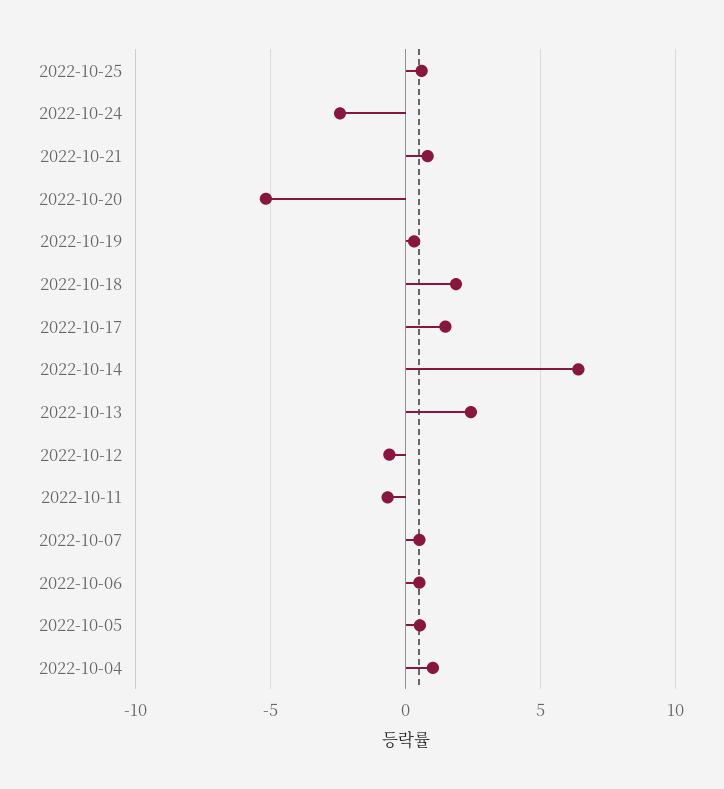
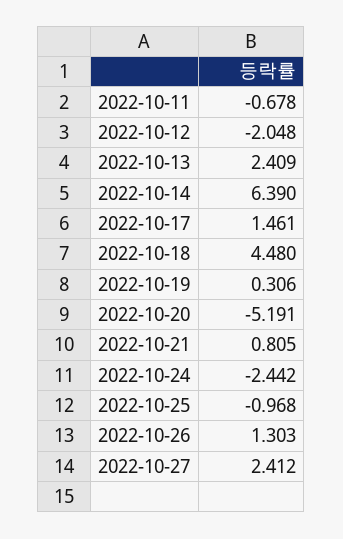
2022-10-25: 0.5 -> -0.968
2022-10-18: 2 -> 4.48
2022-10-12: -0.5 -> -2.048
2022-10-07: 0.5 -> none
2022-10-06: 0.5 -> none
2022-10-05: 0.5 -> none
2022-10-04: 1 -> none
2022-10-26: none -> 1.303
2022-10-27: none -> 2.412

